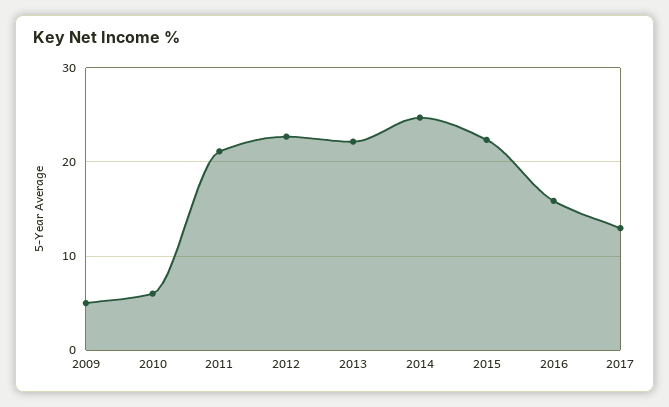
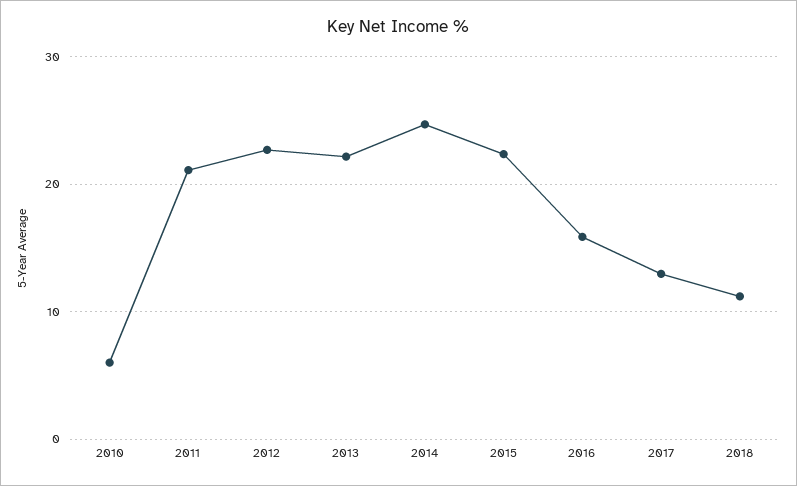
2009: 5 -> none
2018: none -> 11

